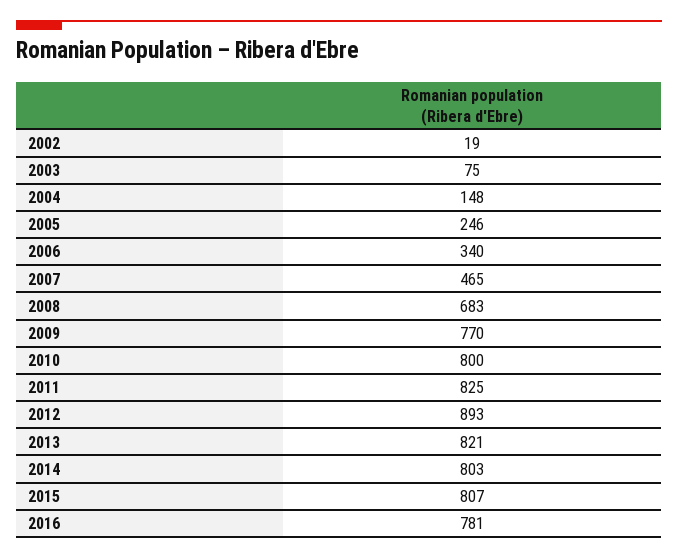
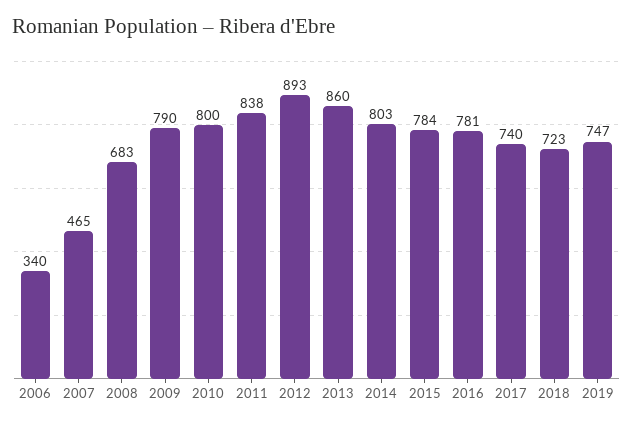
2002: 19 -> none
2003: 75 -> none
2004: 148 -> none
2005: 246 -> none
2009: 770 -> 790
2011: 825 -> 838
2013: 821 -> 860
2015: 807 -> 784
2017: none -> 740
2018: none -> 723
2019: none -> 747

